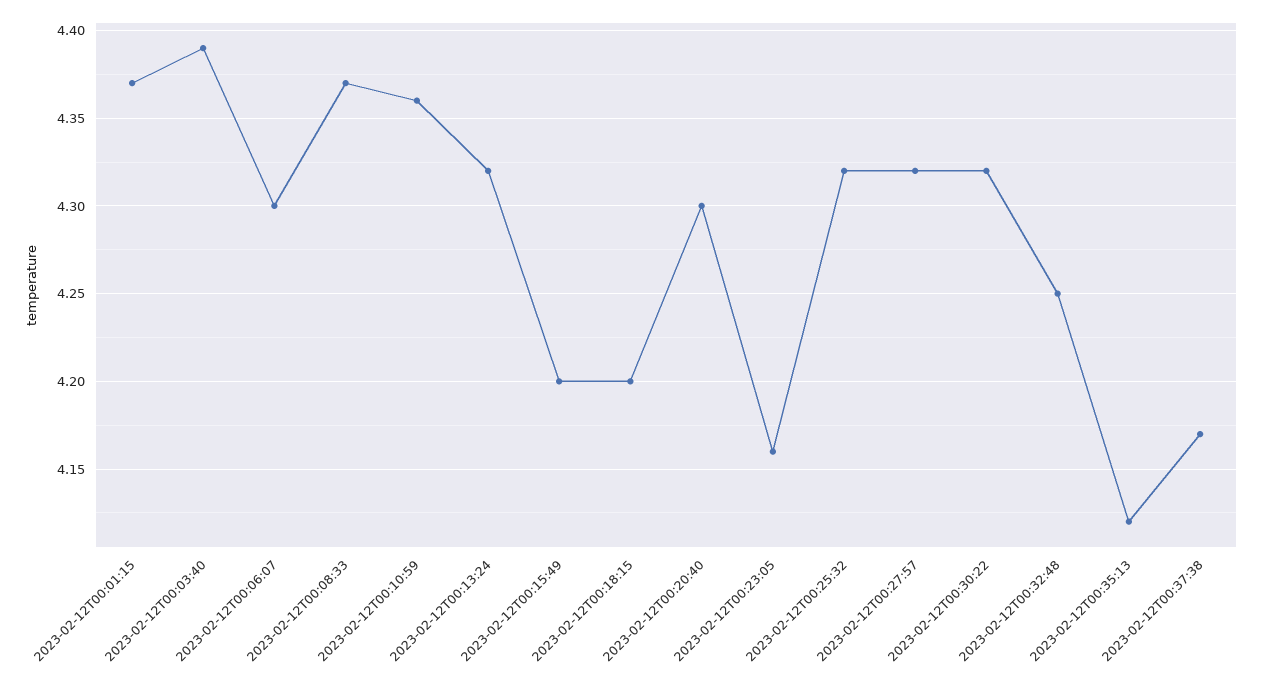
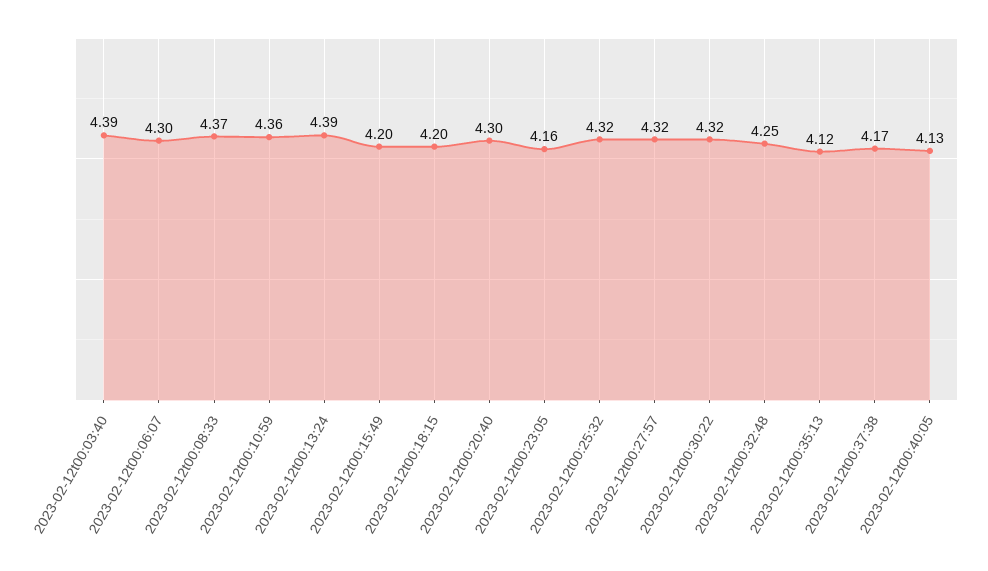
2023-02-12T00:01:15: 4.37 -> none
2023-02-12T00:13:24: 4.32 -> 4.39
2023-02-12t00:40:05: none -> 4.13

